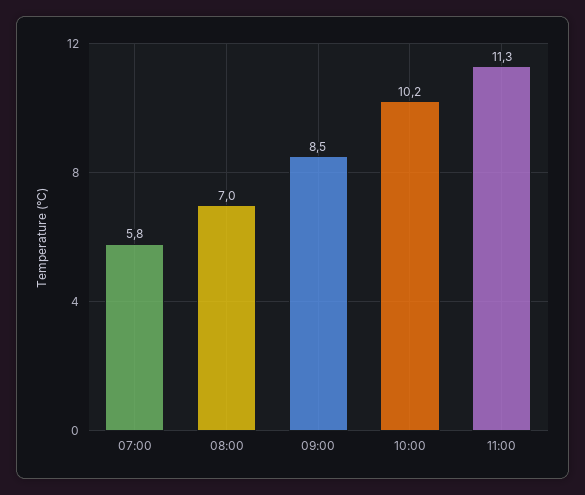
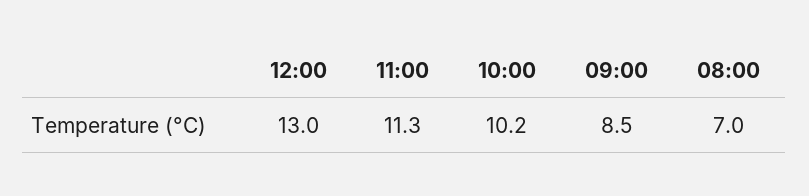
07:00: 5.8 -> none
12:00: none -> 13

